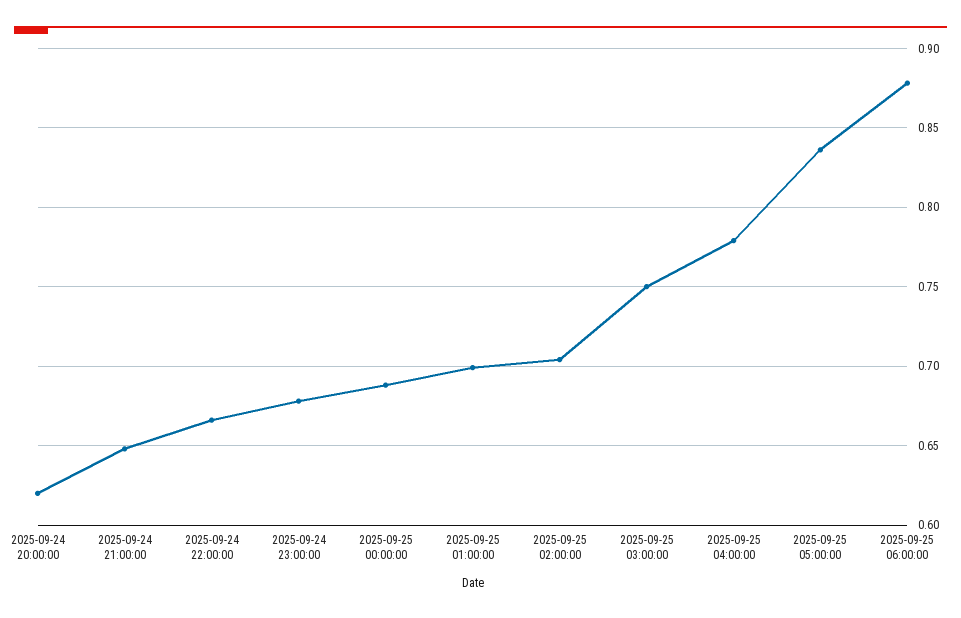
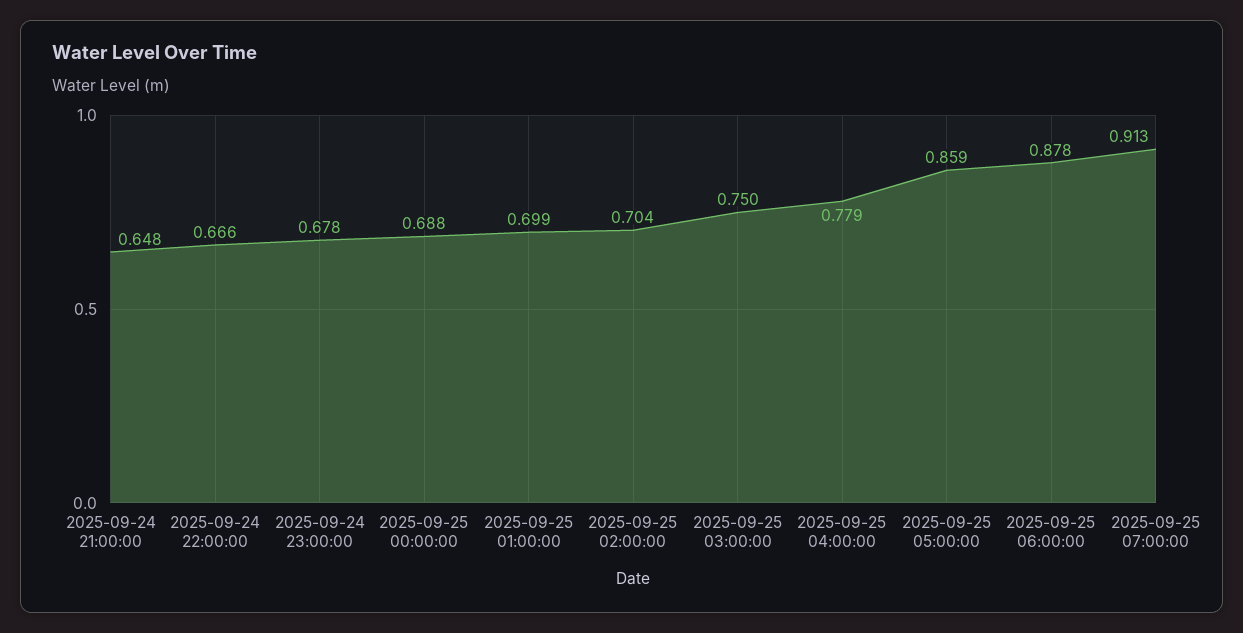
2025-09-24 20:00:00: 0.62 -> none
2025-09-25 05:00:00: 0.835 -> 0.859
2025-09-25 07:00:00: none -> 0.913

